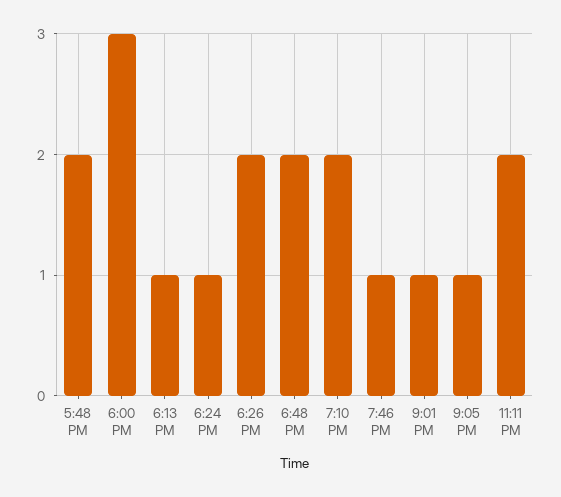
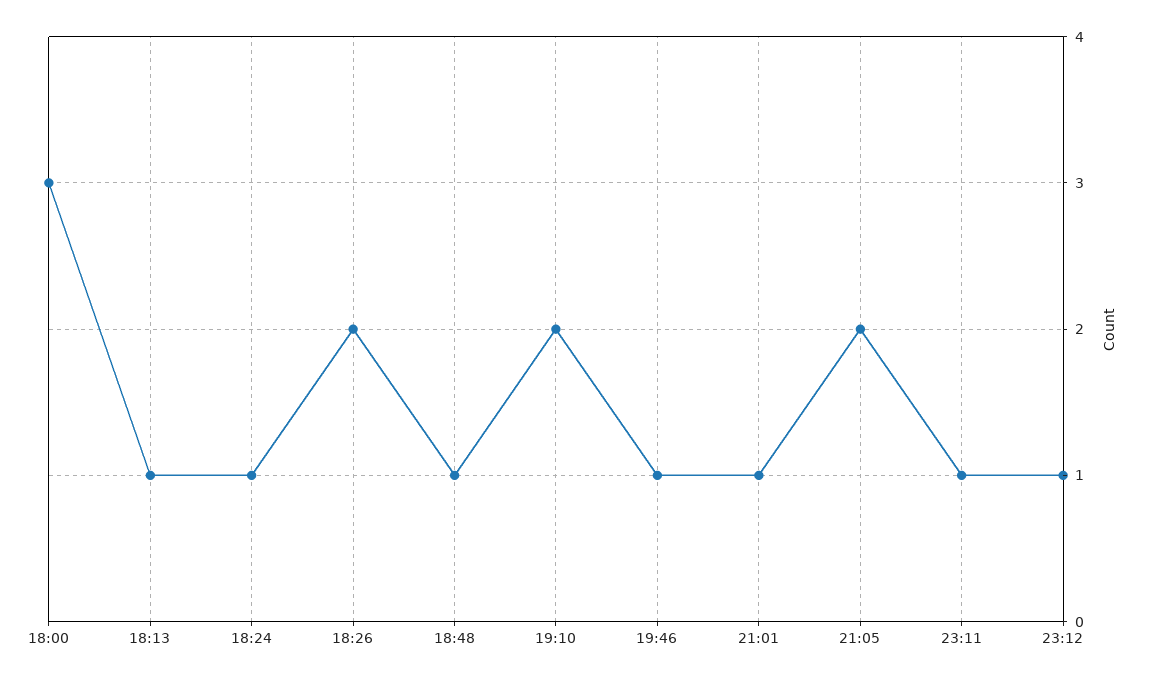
5:48 PM: 2 -> none
6:48 PM: 2 -> 1
9:05 PM: 1 -> 2
11:11 PM: 2 -> 1
23:12: none -> 1

